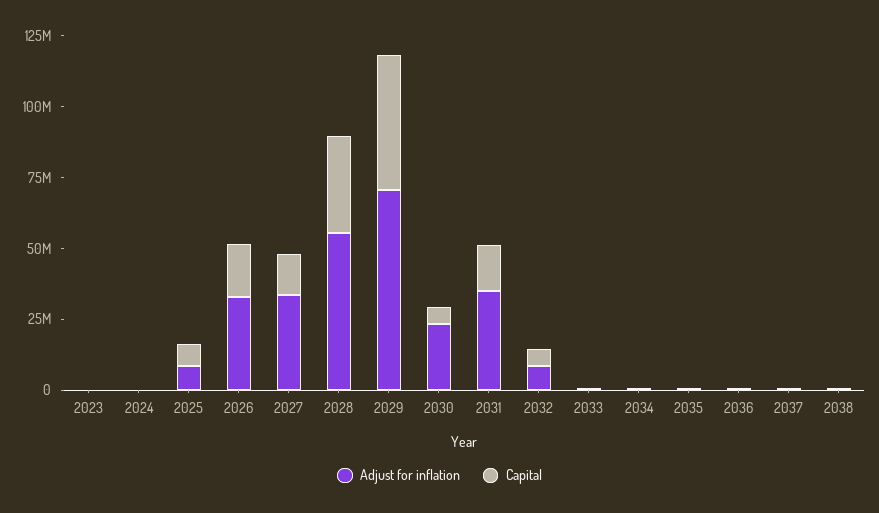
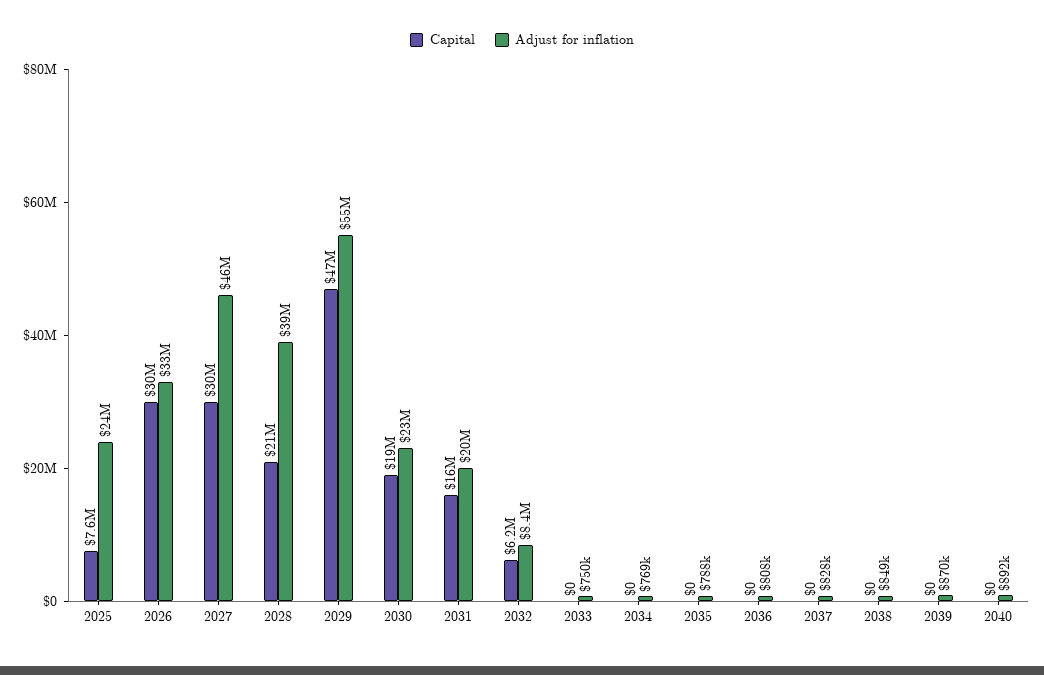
Adjust for inflation, 2023: 0 -> none
Capital, 2023: 0 -> none
Adjust for inflation, 2024: 0 -> none
Capital, 2024: 0 -> none
Adjust for inflation, 2025: 10000000 -> 24000000
Capital, 2026: 20000000 -> 30000000
Adjust for inflation, 2027: 35000000 -> 46000000
Capital, 2027: 15000000 -> 30000000
Adjust for inflation, 2028: 55000000 -> 39000000
Capital, 2028: 35000000 -> 21000000
Adjust for inflation, 2029: 70000000 -> 55000000
Capital, 2030: 5000000 -> 19000000
Adjust for inflation, 2031: 35000000 -> 20000000
Capital, 2039: none -> 0
Adjust for inflation, 2039: none -> 870000
Capital, 2040: none -> 0
Adjust for inflation, 2040: none -> 892000

